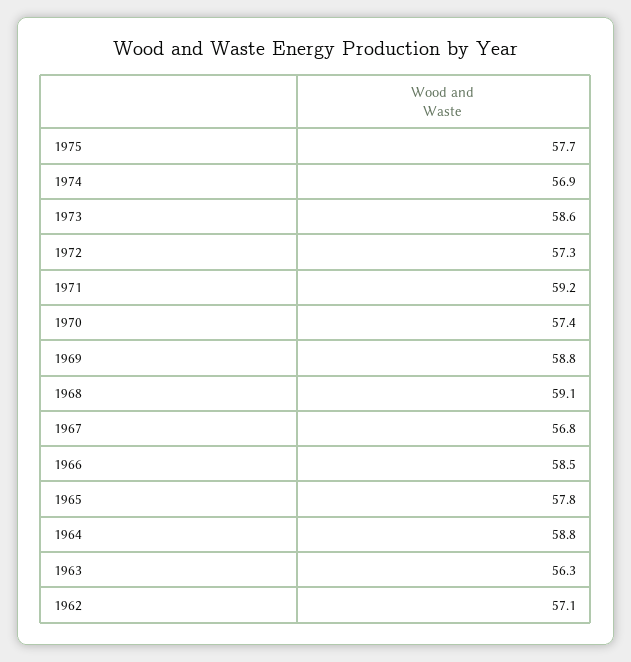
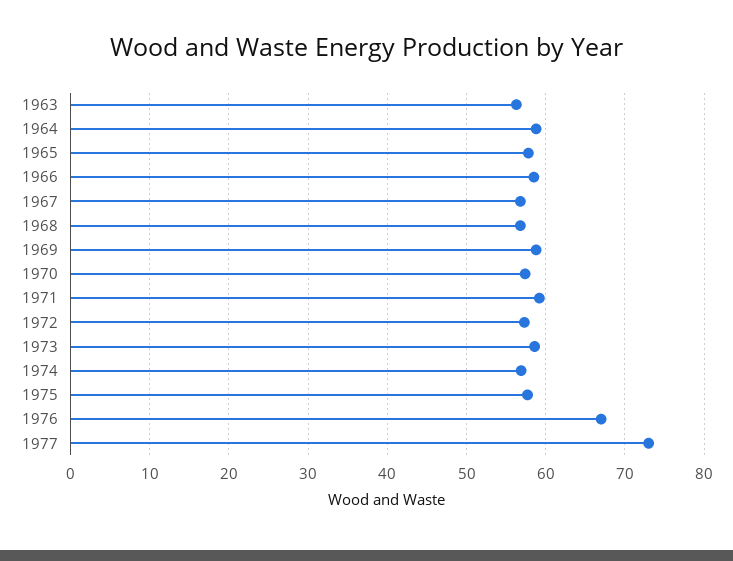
1968: 59.1 -> 57
1962: 57.1 -> none
1976: none -> 67
1977: none -> 73

